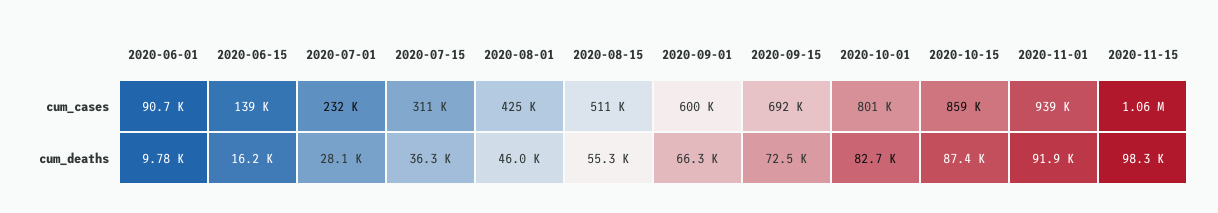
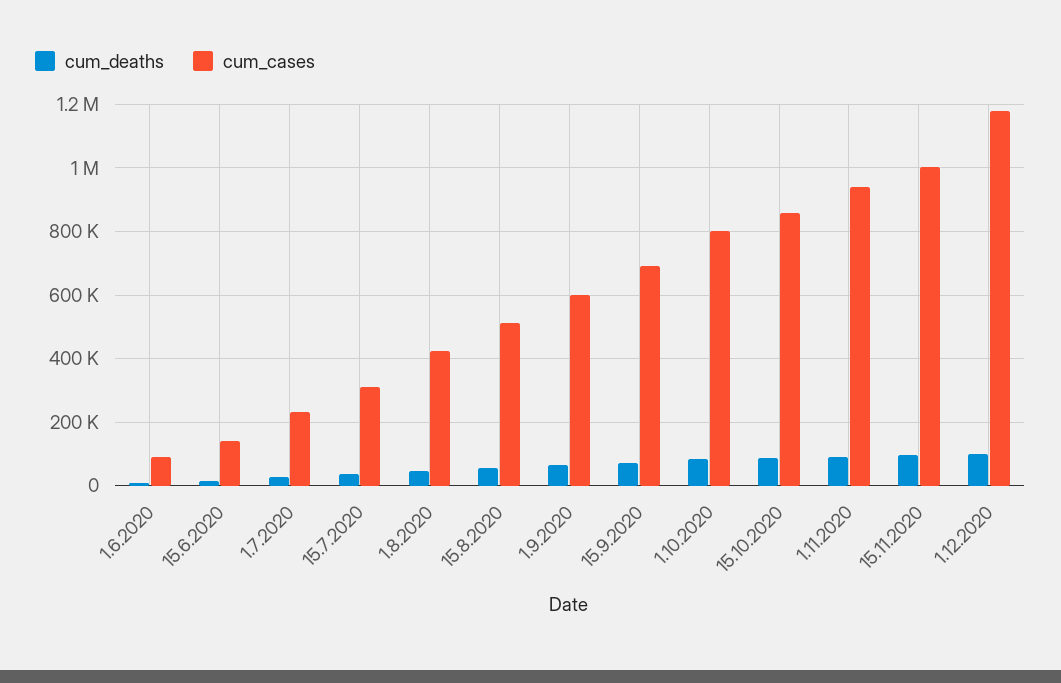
cum_cases, 2020-11-15: 1060000 -> 1000000
cum_deaths, 1.12.2020: none -> 100000
cum_cases, 1.12.2020: none -> 1180000

